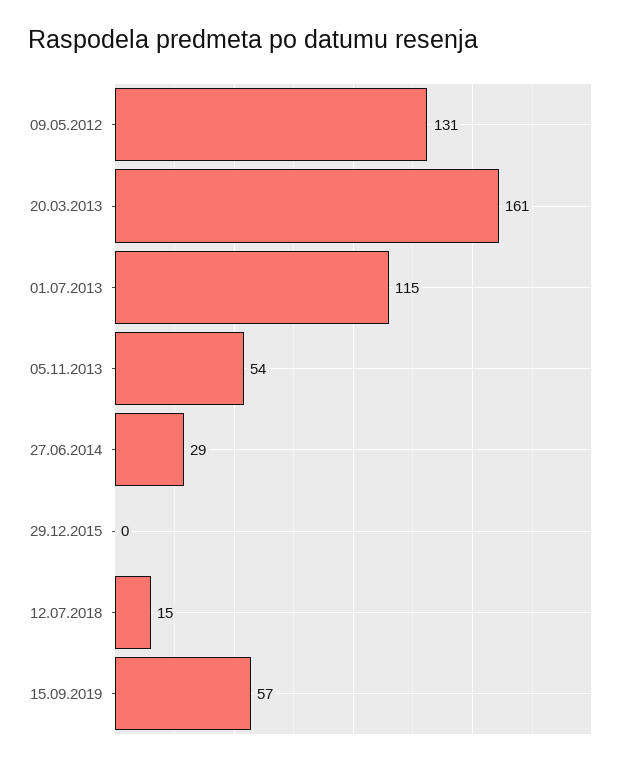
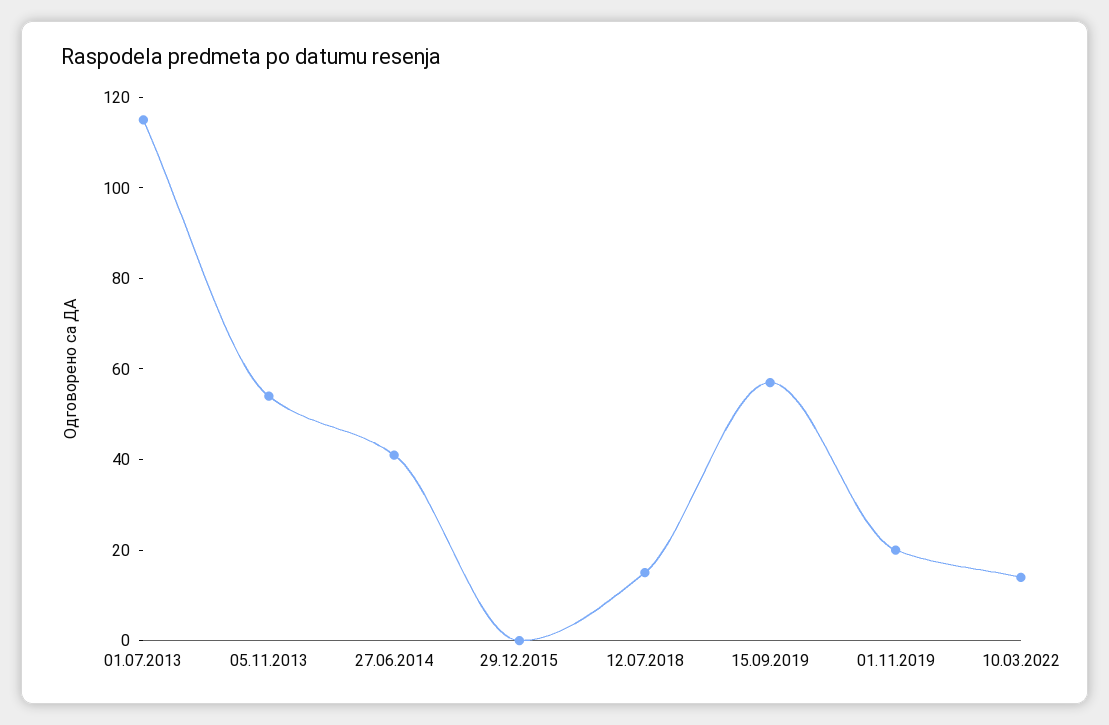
09.05.2012: 131 -> none
20.03.2013: 161 -> none
27.06.2014: 29 -> 40
01.11.2019: none -> 20
10.03.2022: none -> 15

